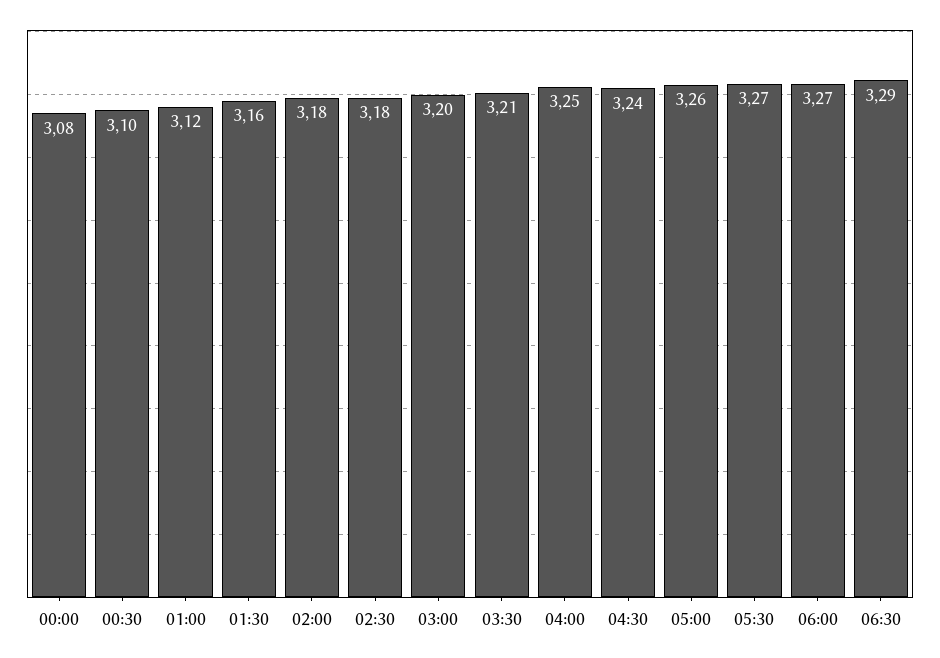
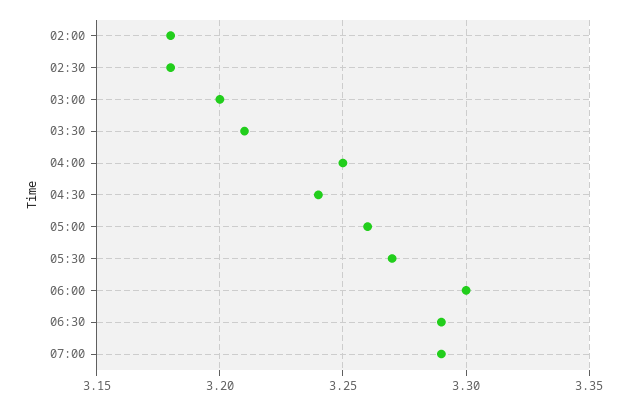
00:00: 3.08 -> none
00:30: 3.1 -> none
01:00: 3.12 -> none
01:30: 3.16 -> none
06:00: 3.27 -> 3.3
07:00: none -> 3.29

